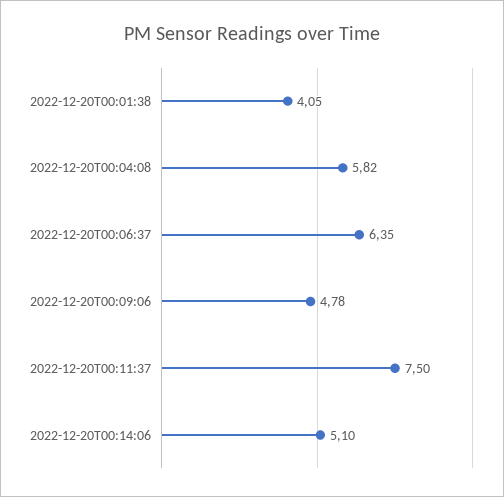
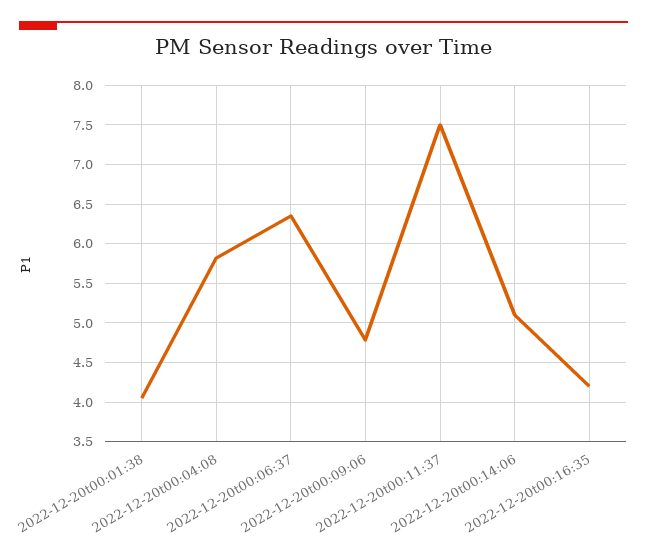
2022-12-20t00:16:35: none -> 4.2

